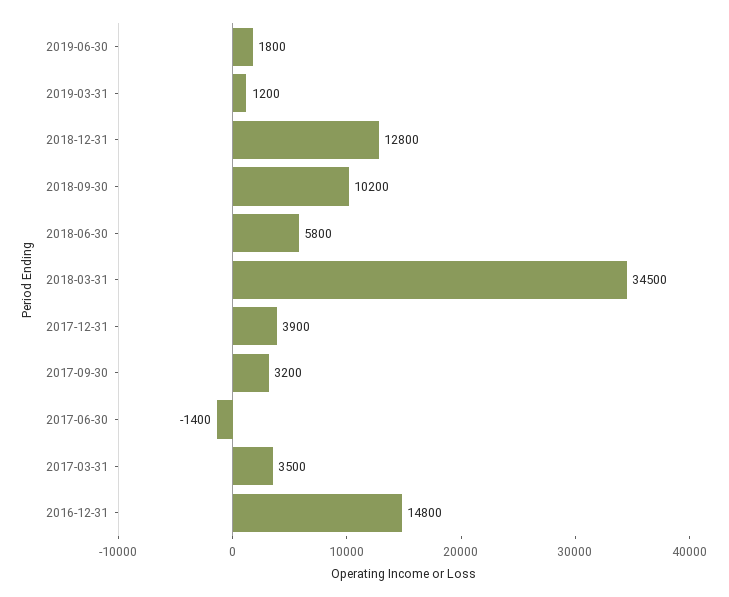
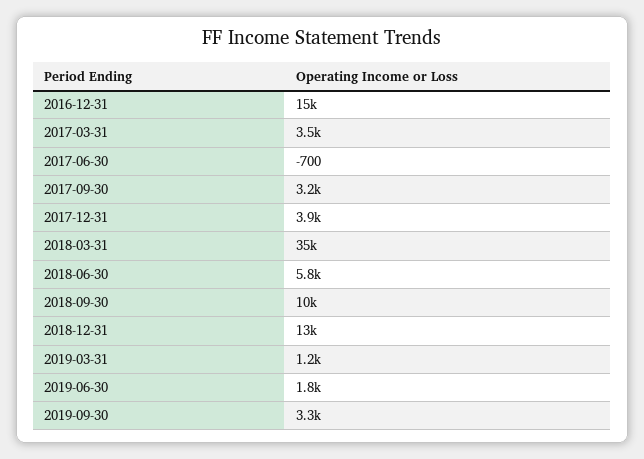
2017-06-30: -1400 -> -700
2019-09-30: none -> 3300

